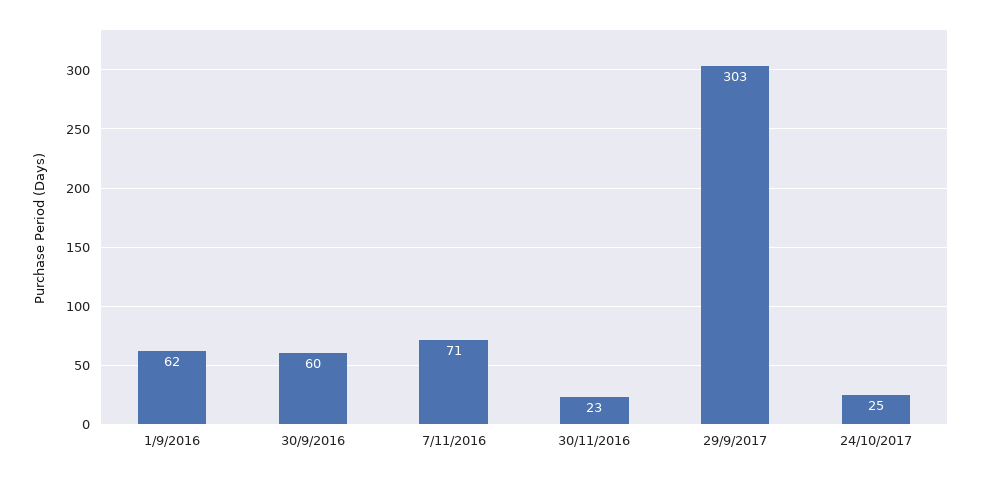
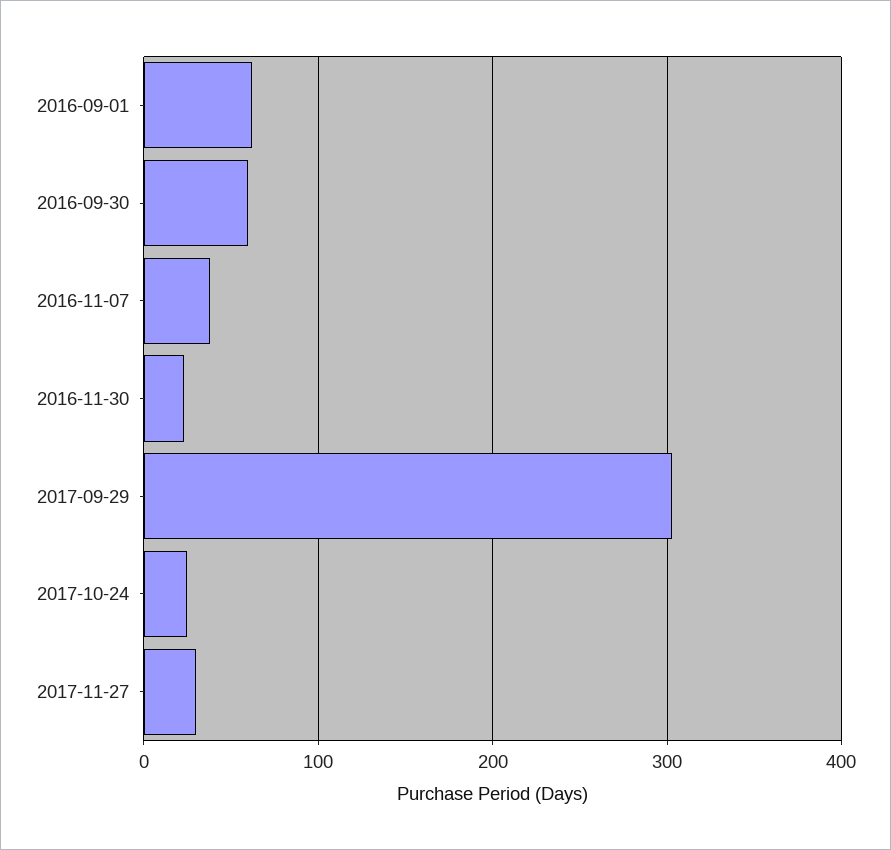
7/11/2016: 71 -> 40
2017-11-27: none -> 30

